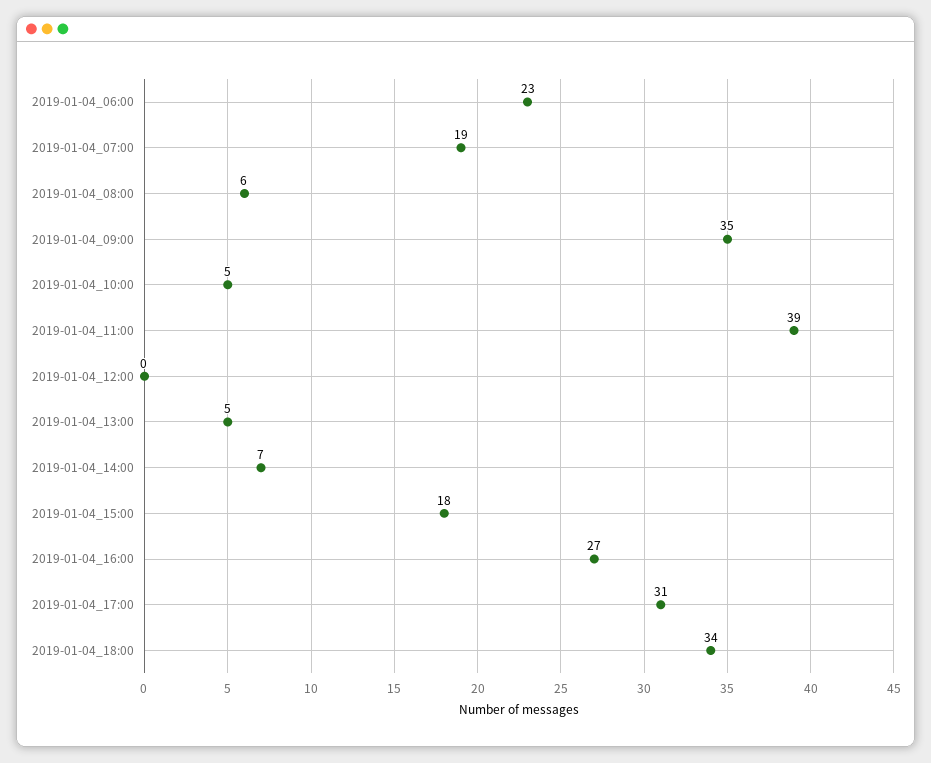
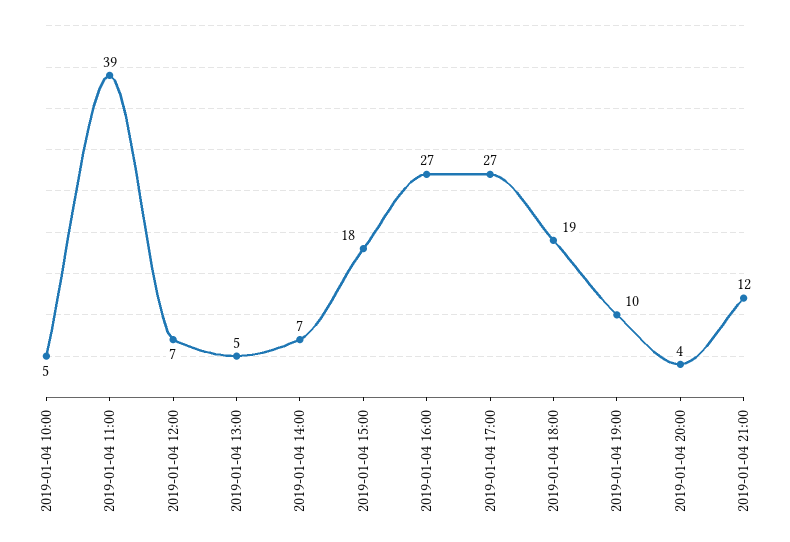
2019-01-04_06:00: 23 -> none
2019-01-04_07:00: 19 -> none
2019-01-04_08:00: 6 -> none
2019-01-04_09:00: 35 -> none
2019-01-04_12:00: 0 -> 7
2019-01-04_17:00: 31 -> 27
2019-01-04_18:00: 34 -> 19
2019-01-04 19:00: none -> 10
2019-01-04 20:00: none -> 4
2019-01-04 21:00: none -> 12

